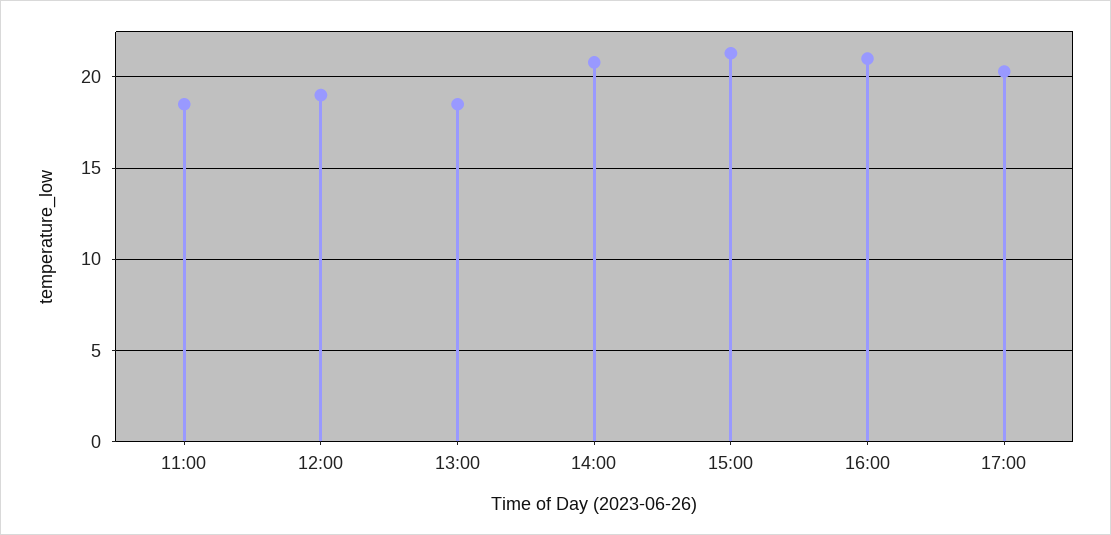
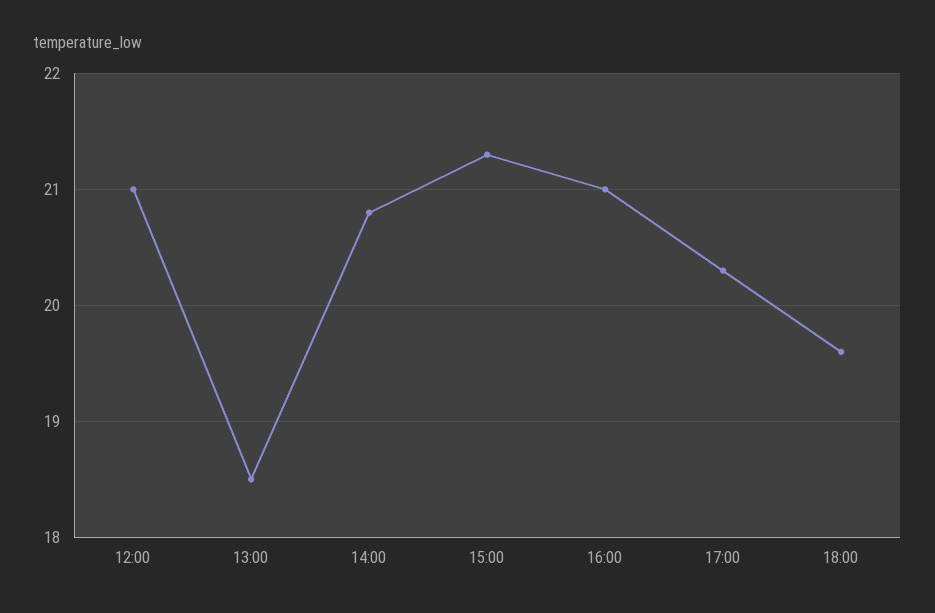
11:00: 18.5 -> none
12:00: 19 -> 21
18:00: none -> 19.6

